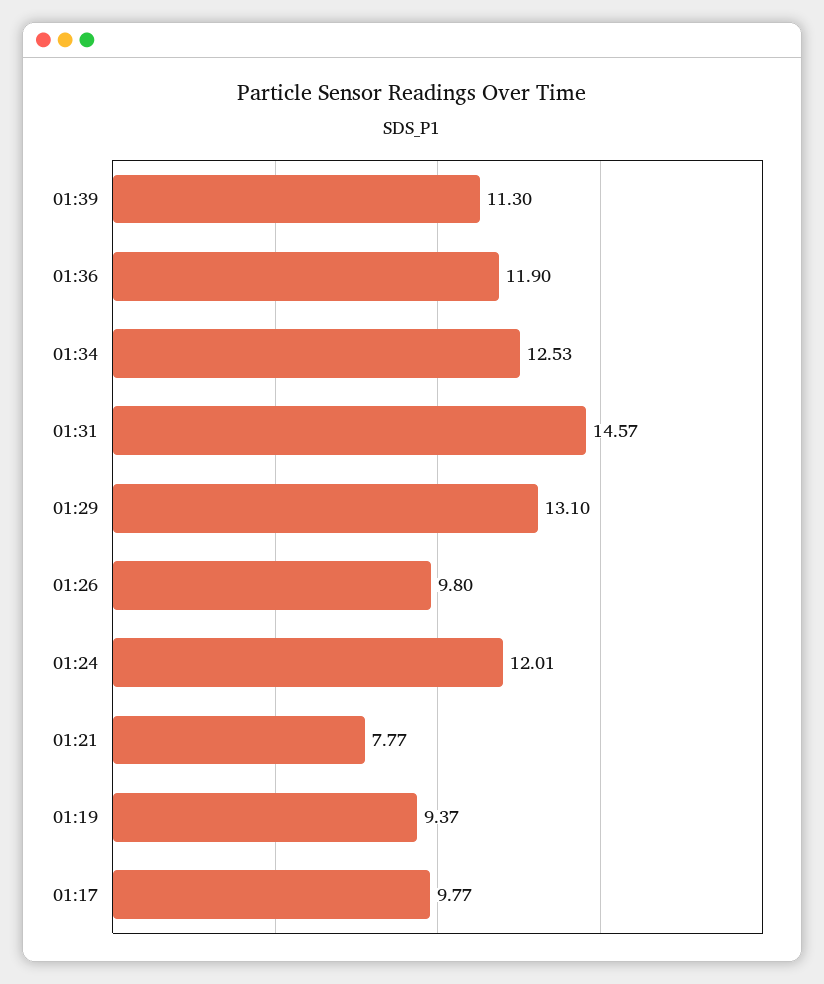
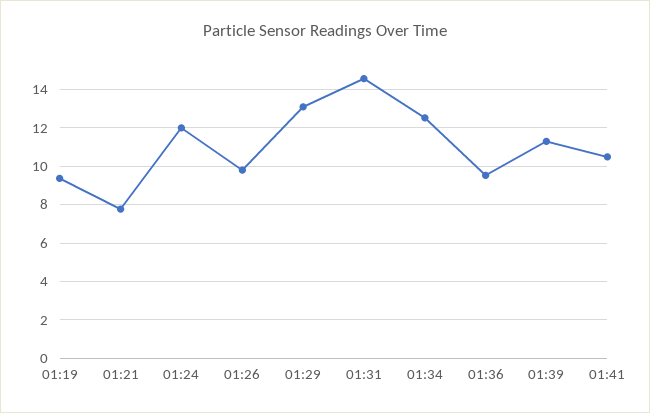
01:36: 11.9 -> 9.5
01:17: 9.77 -> none
01:41: none -> 10.5

